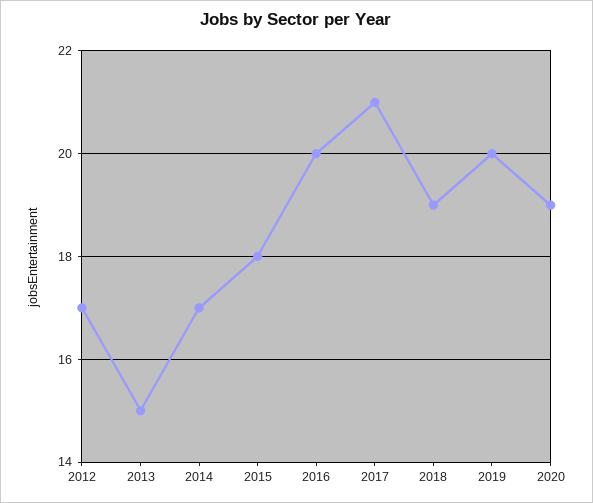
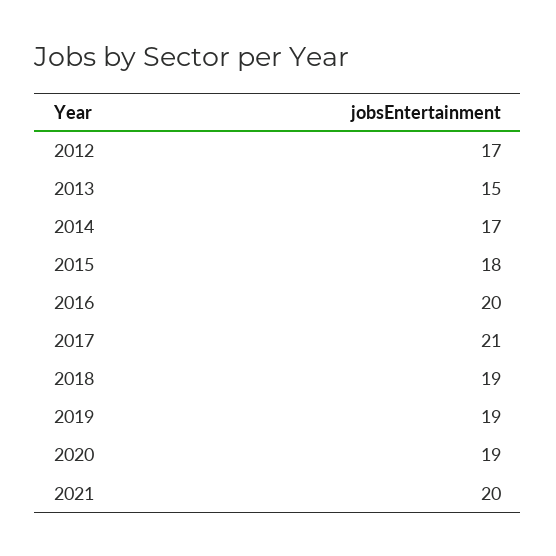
2019: 20 -> 19
2021: none -> 20

